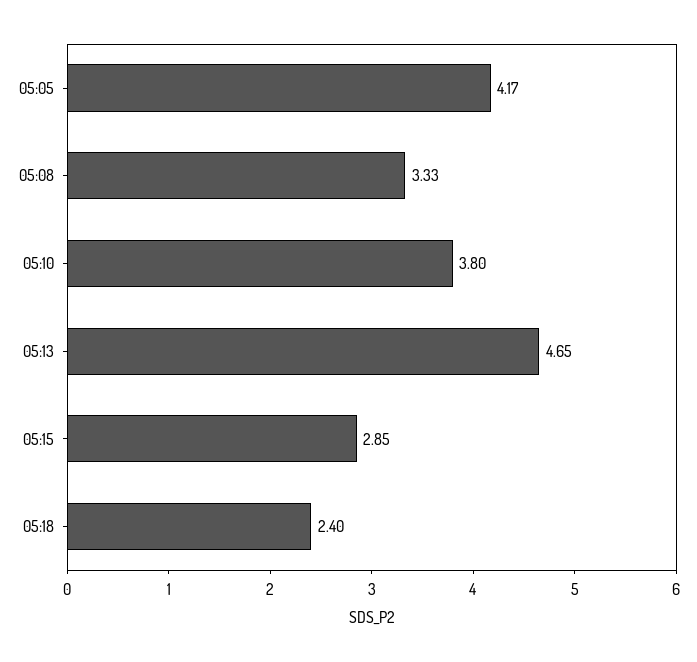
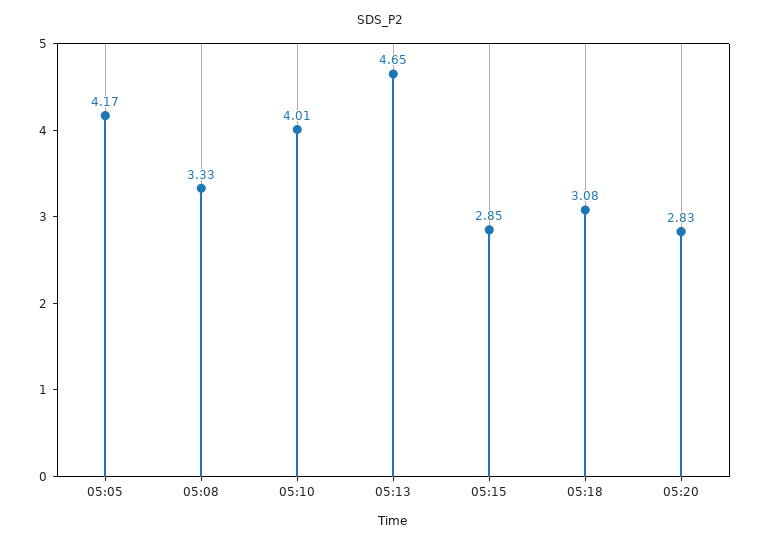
05:10: 3.8 -> 4.01
05:18: 2.4 -> 3.08
05:20: none -> 2.83

